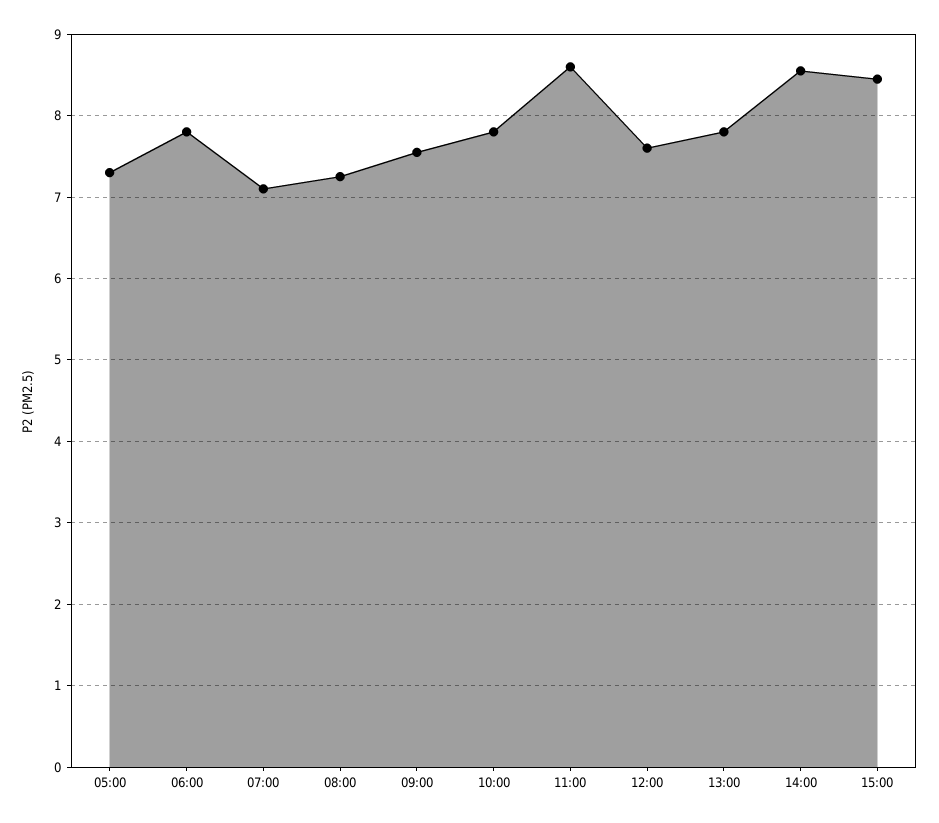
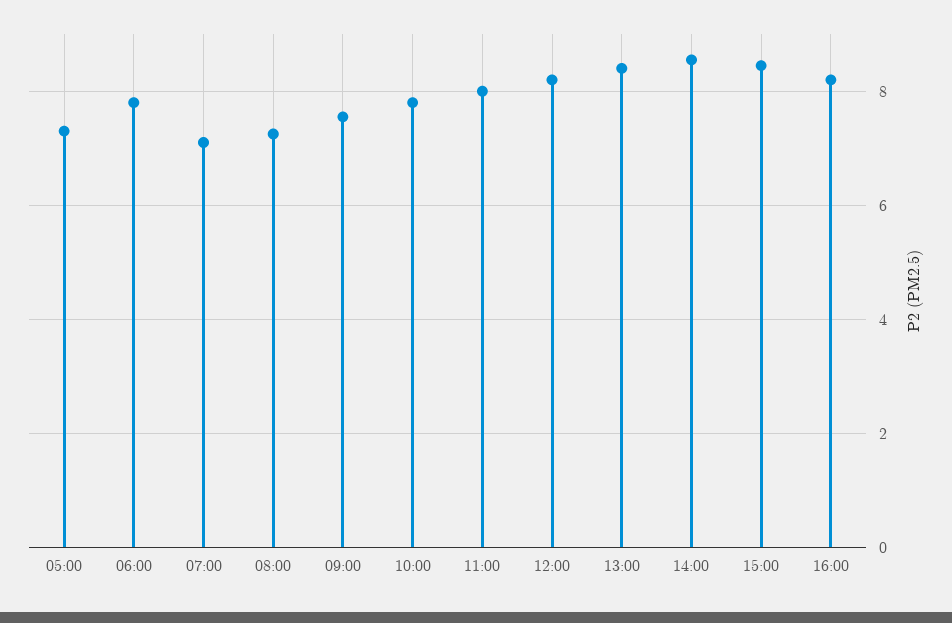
11:00: 8.6 -> 8
12:00: 7.6 -> 8.2
13:00: 7.8 -> 8.4
16:00: none -> 8.2

